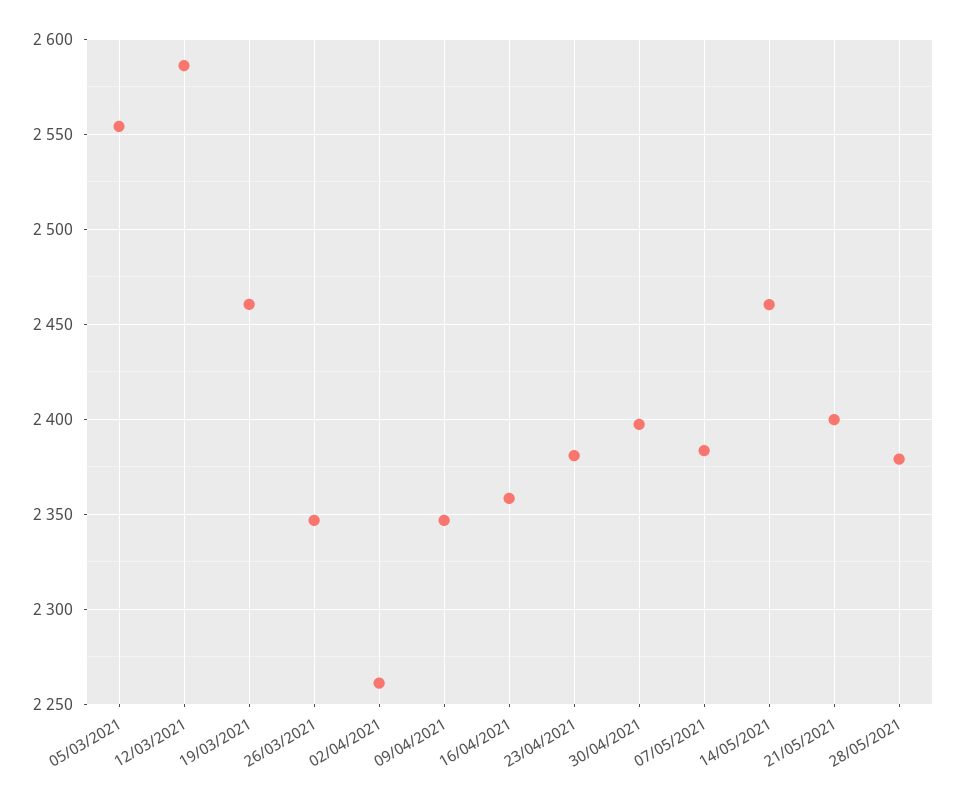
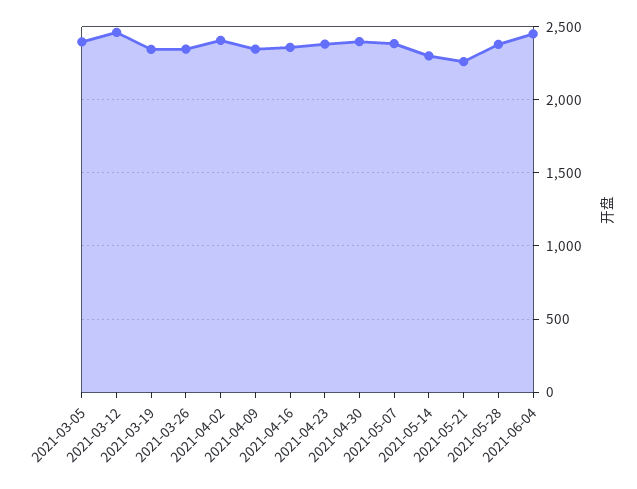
05/03/2021: 2555 -> 2400
12/03/2021: 2585 -> 2450
19/03/2021: 2460 -> 2350
02/04/2021: 2260 -> 2400
14/05/2021: 2460 -> 2300
21/05/2021: 2400 -> 2250
2021-06-04: none -> 2450

